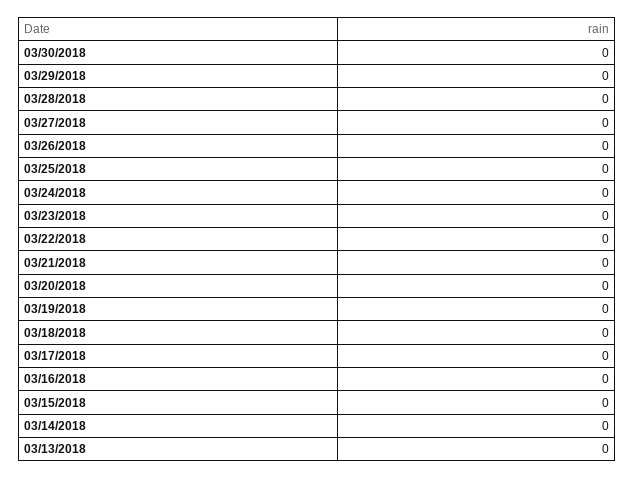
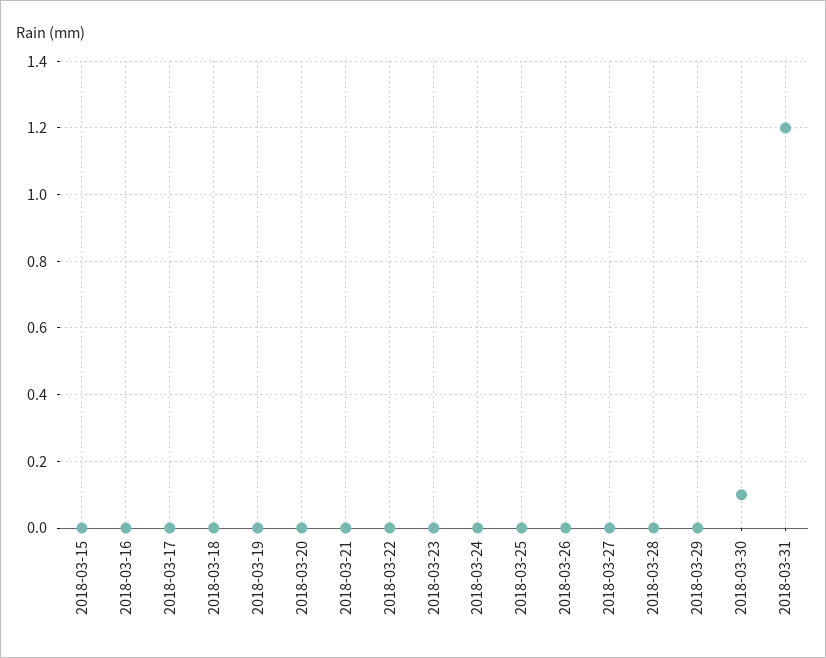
03/30/2018: 0 -> 0.1
03/14/2018: 0 -> none
03/13/2018: 0 -> none
2018-03-31: none -> 1.2

